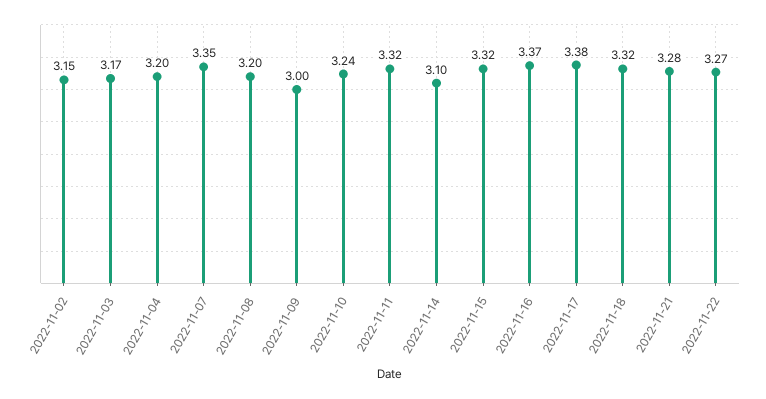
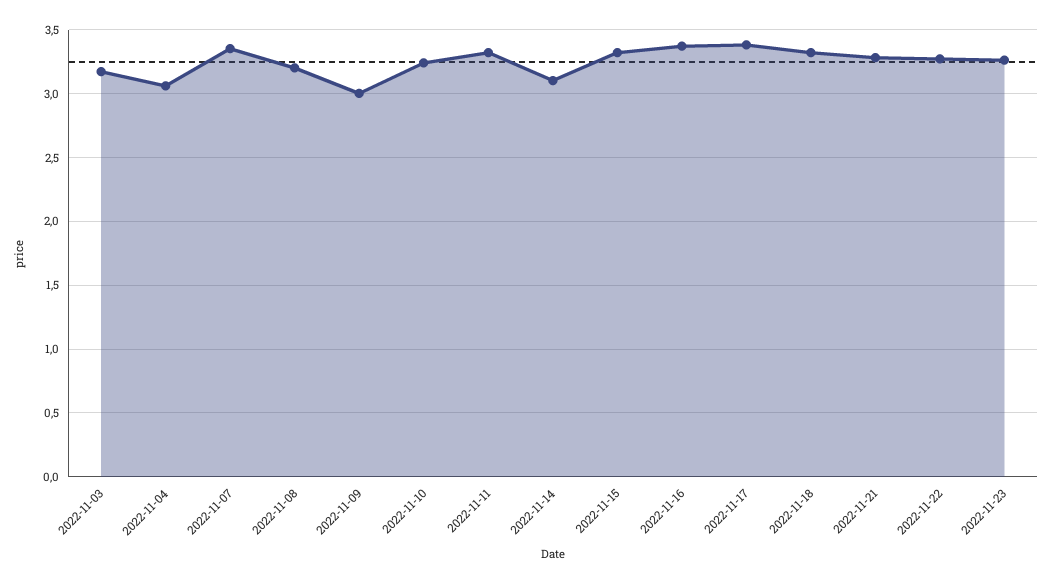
2022-11-02: 3.15 -> none
2022-11-04: 3.2 -> 3.05
2022-11-23: none -> 3.25

